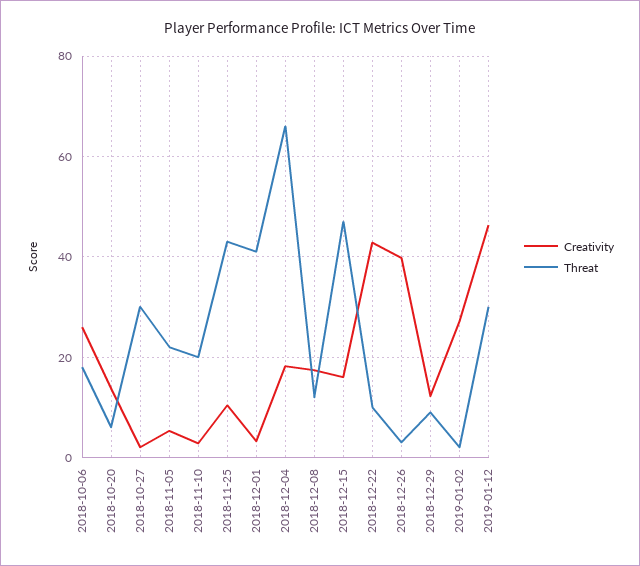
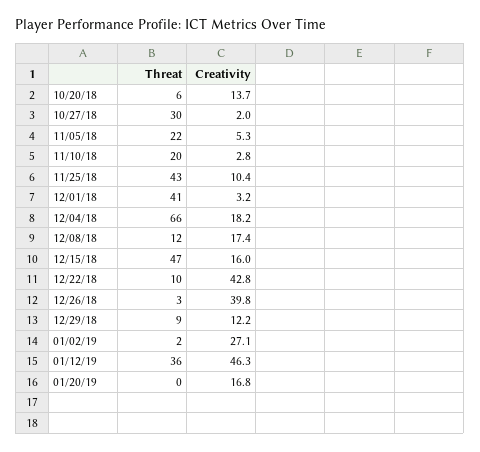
Creativity, 2018-10-06: 26 -> none
Threat, 2018-10-06: 18 -> none
Threat, 2019-01-12: 30 -> 36
Threat, 01/20/19: none -> 0
Creativity, 01/20/19: none -> 16.8

